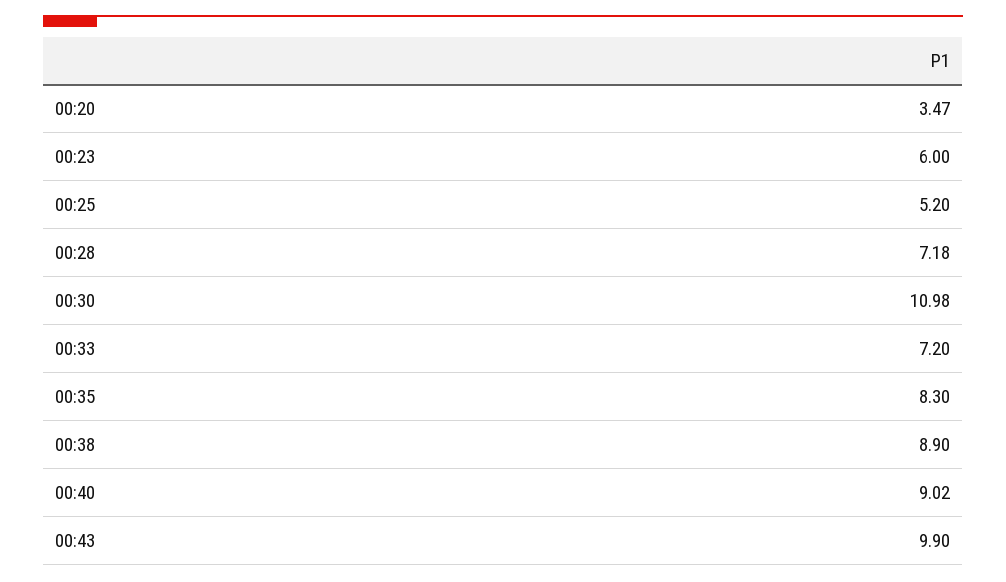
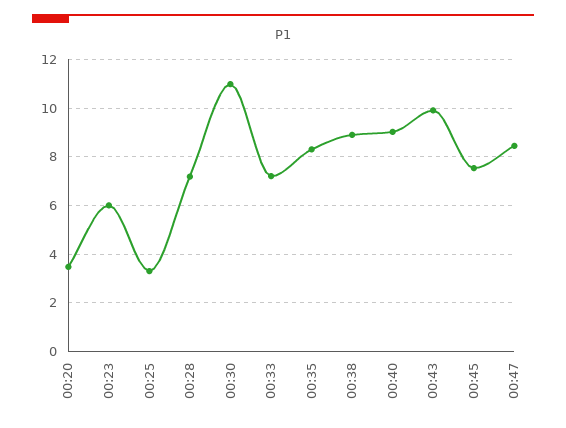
00:25: 5.2 -> 3.25
00:45: none -> 7.5
00:47: none -> 8.5

